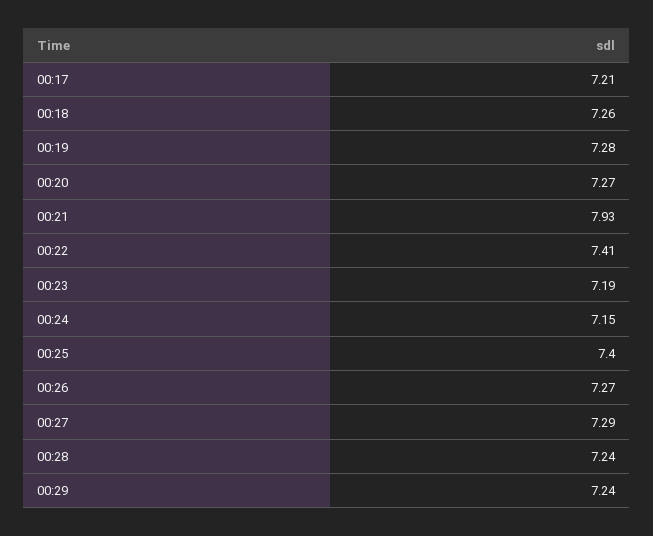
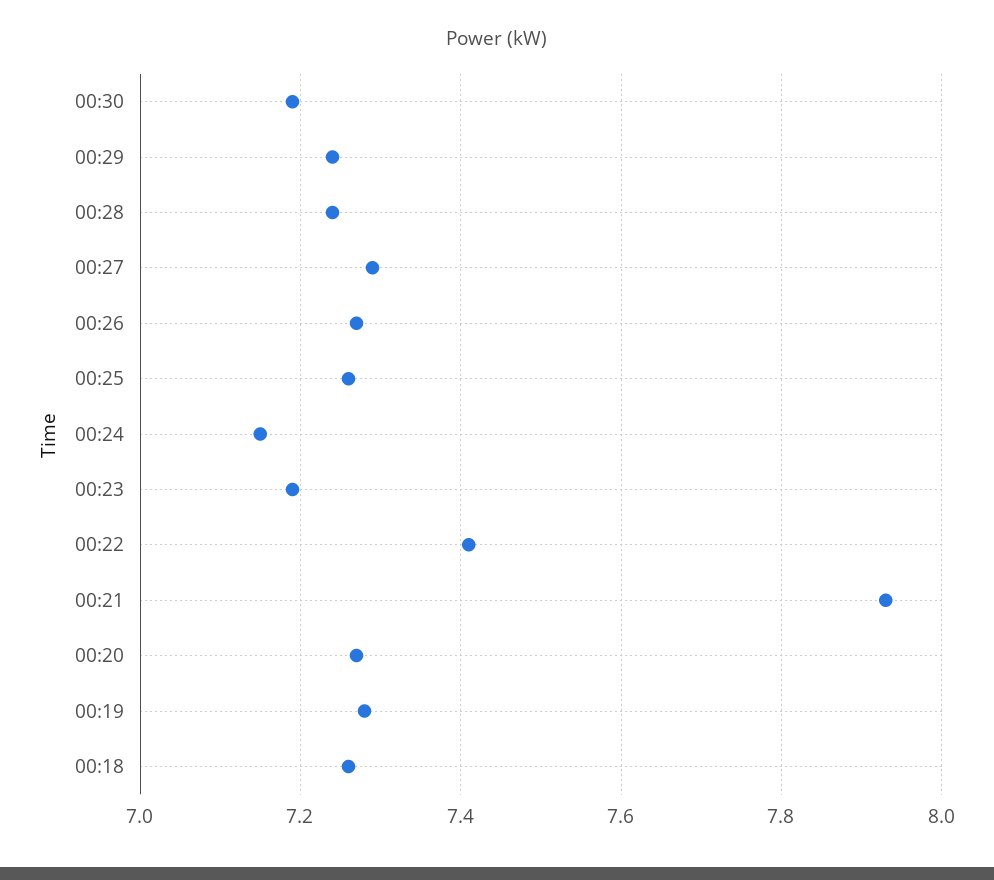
00:17: 7.21 -> none
00:25: 7.4 -> 7.25
00:30: none -> 7.2

